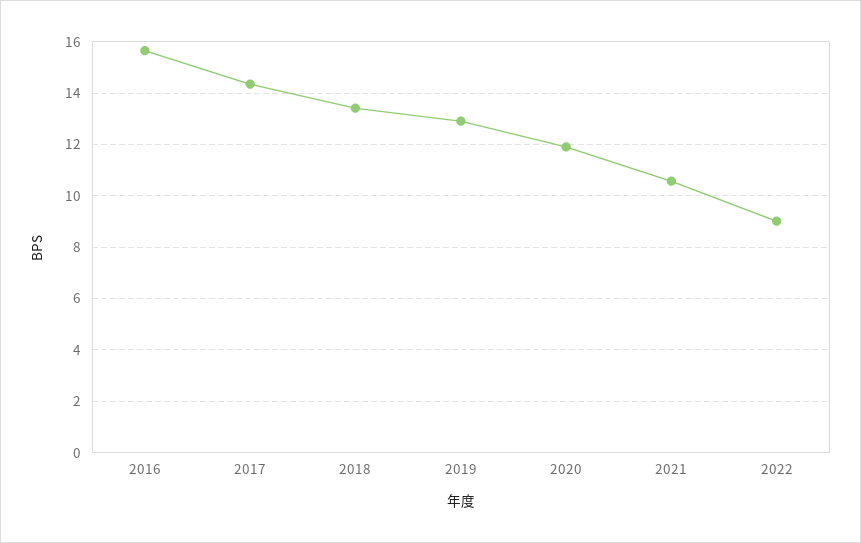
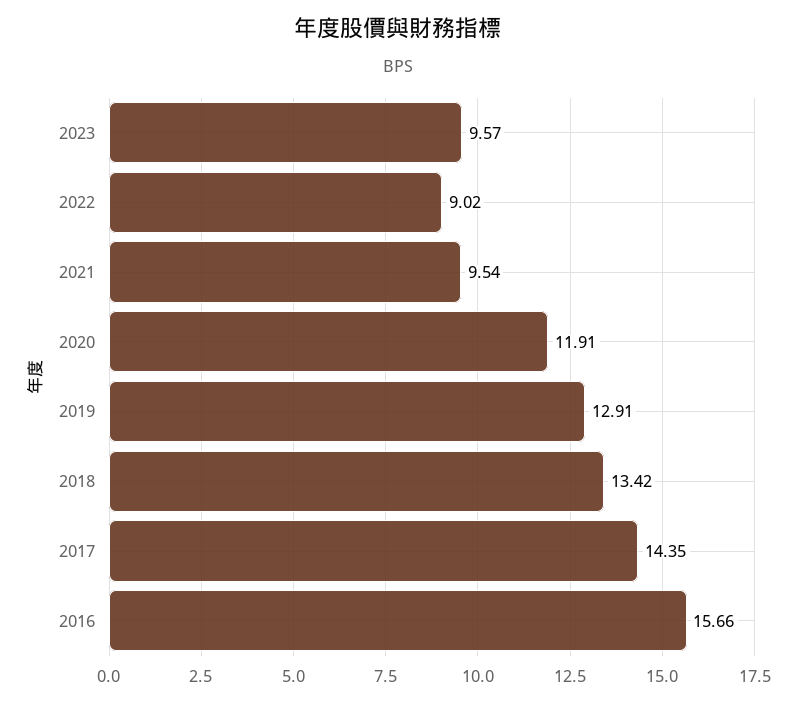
2021: 10.5 -> 9.54
2023: none -> 9.57

